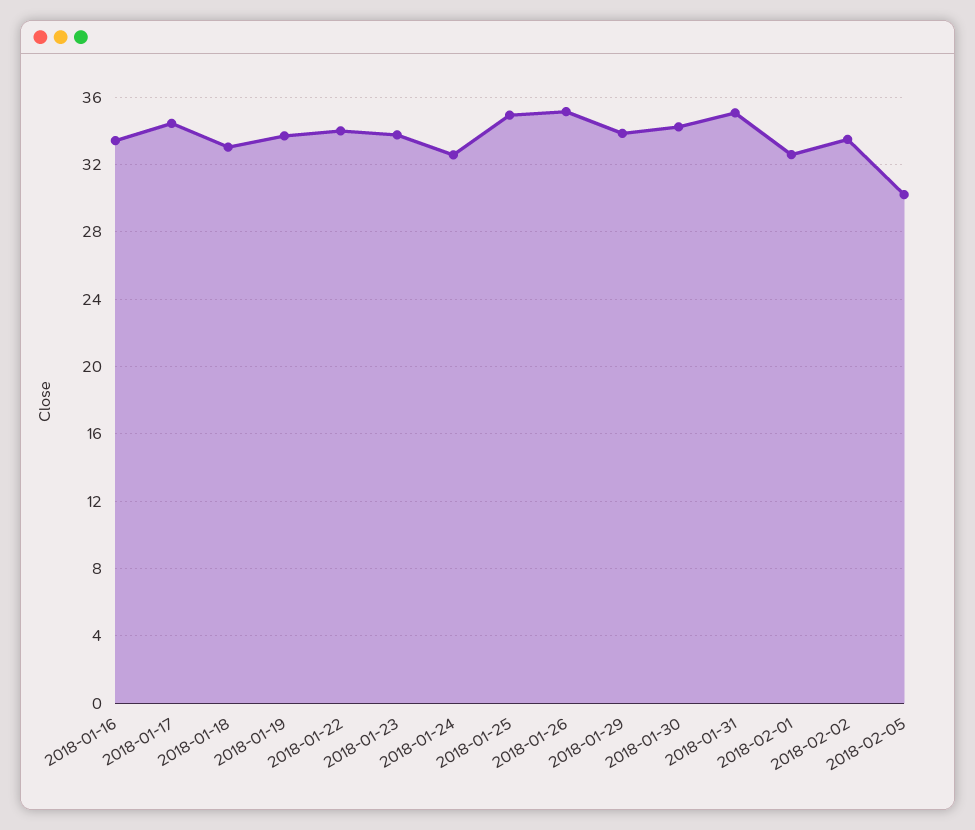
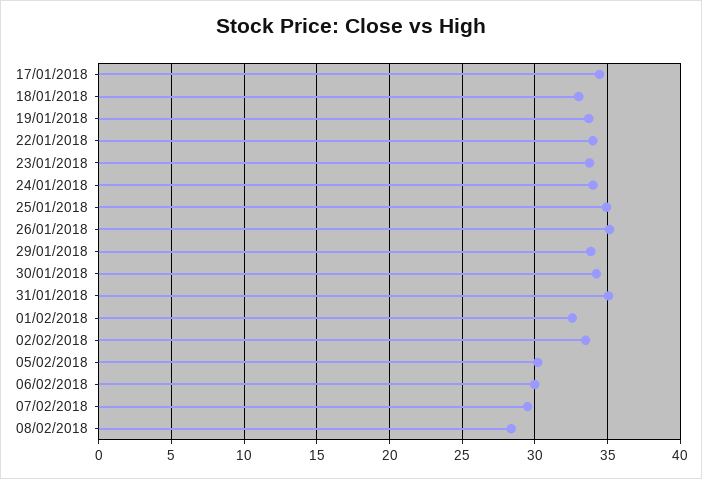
2018-01-16: 33.5 -> none
2018-01-24: 32.5 -> 34
06/02/2018: none -> 30
07/02/2018: none -> 29.5
08/02/2018: none -> 28.5

